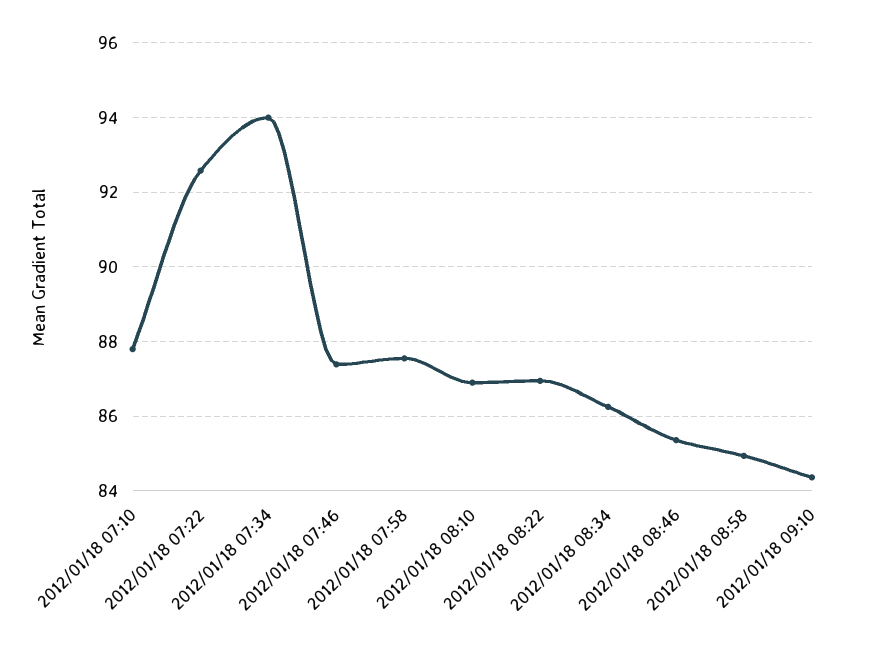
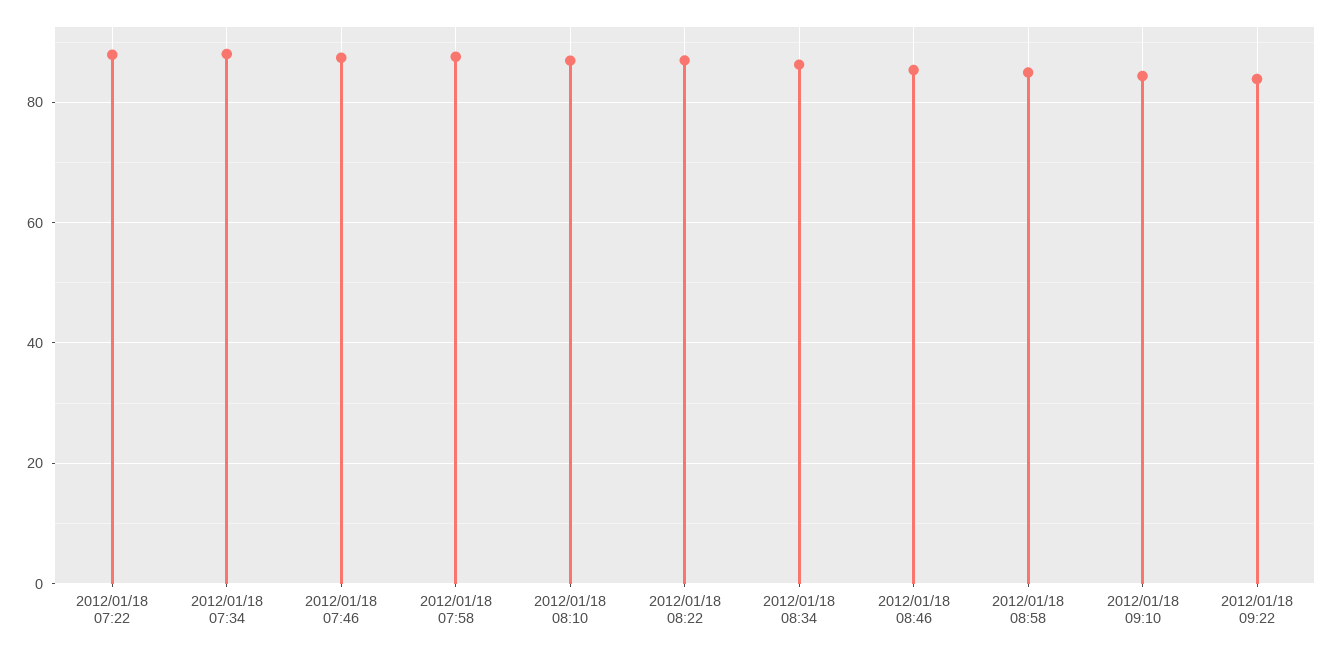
2012/01/18 07:10: 87.8 -> none
2012/01/18 07:22: 92.6 -> 88
2012/01/18 07:34: 94 -> 88
2012/01/18 09:22: none -> 84

